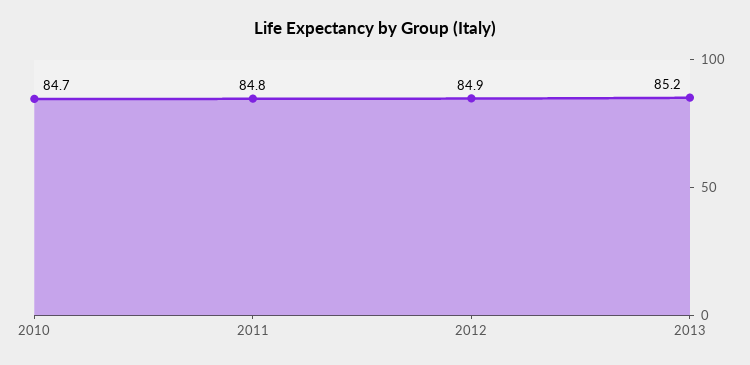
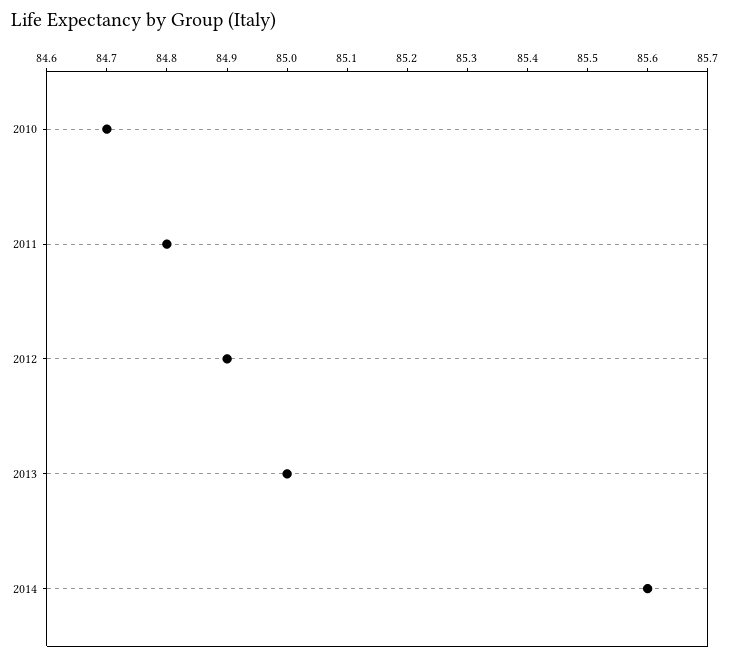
2013: 85.2 -> 85
2014: none -> 85.6

